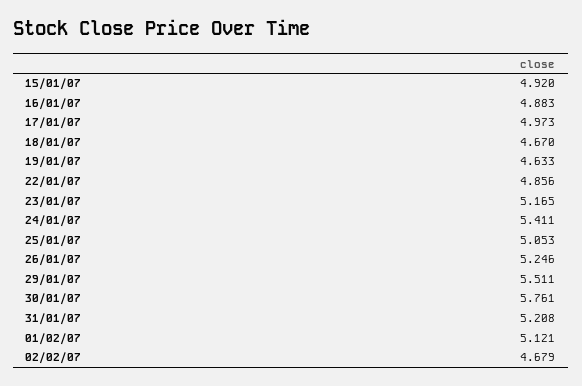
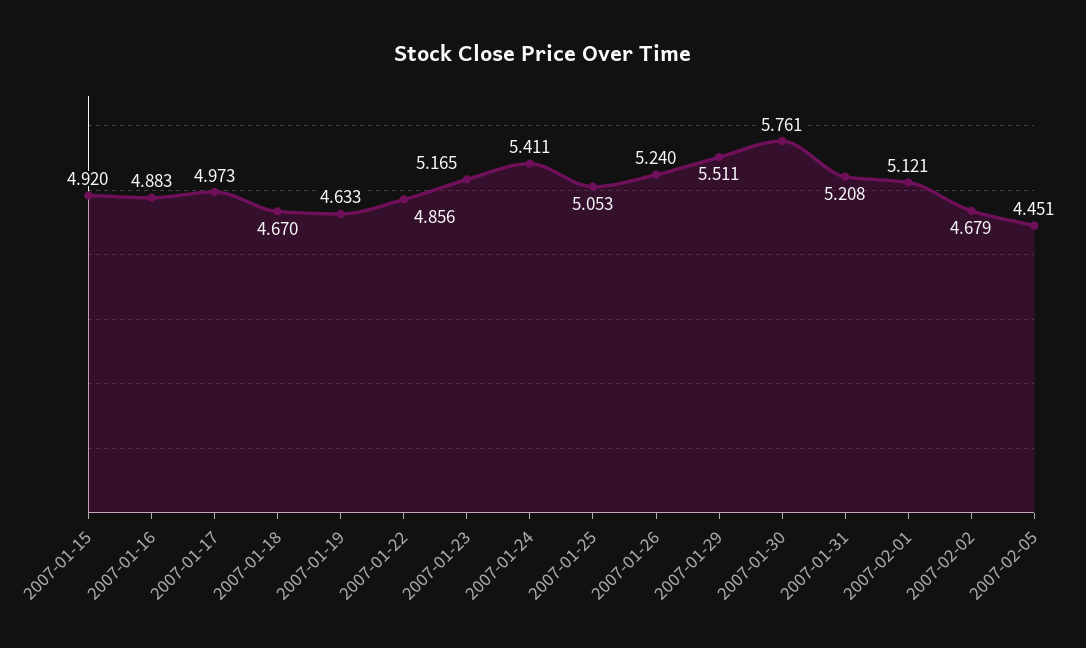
26/01/07: 5.246 -> 5.24
2007-02-05: none -> 4.451

